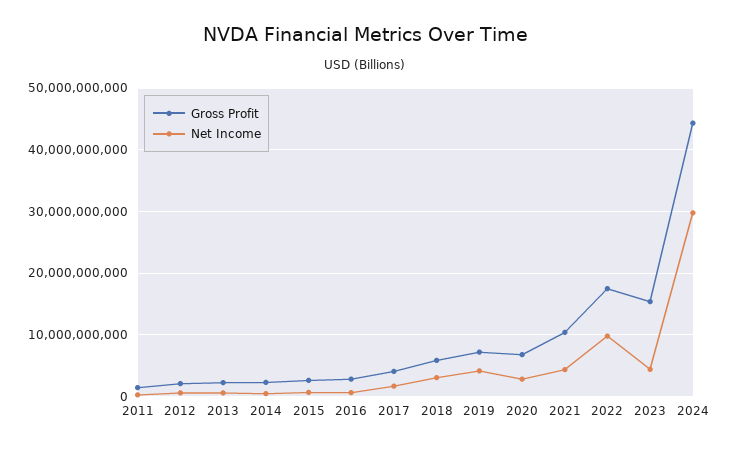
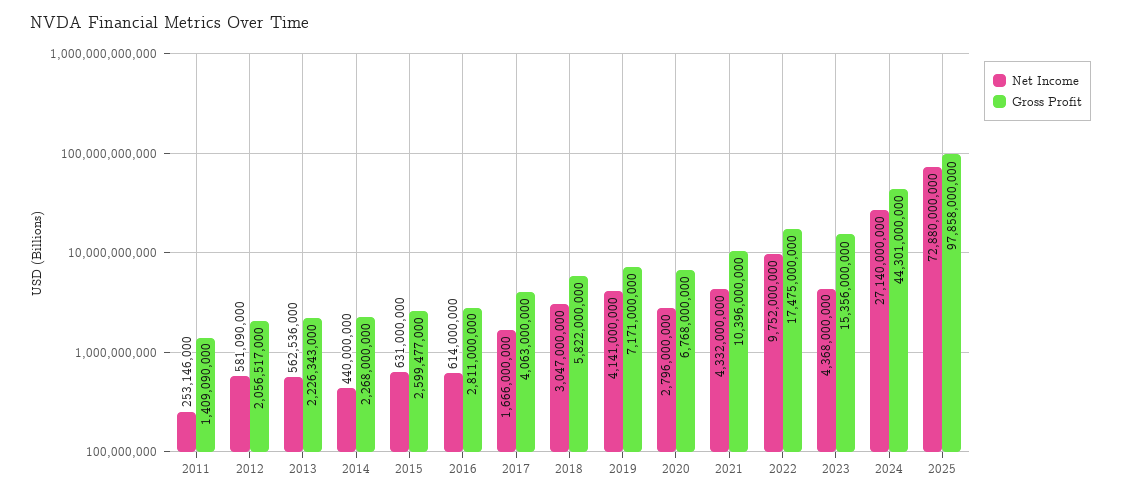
Net Income, 2024: 30000000000 -> 27140000000
Net Income, 2025: none -> 72880000000
Gross Profit, 2025: none -> 97858000000

